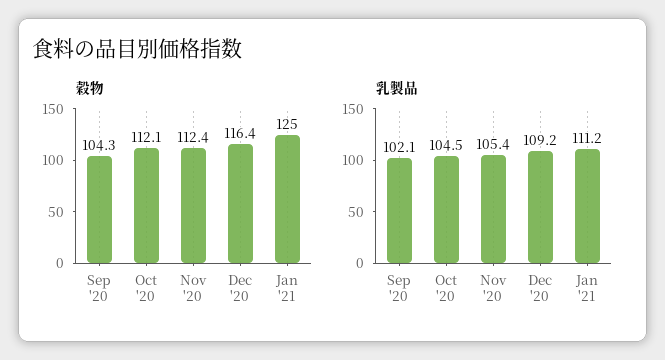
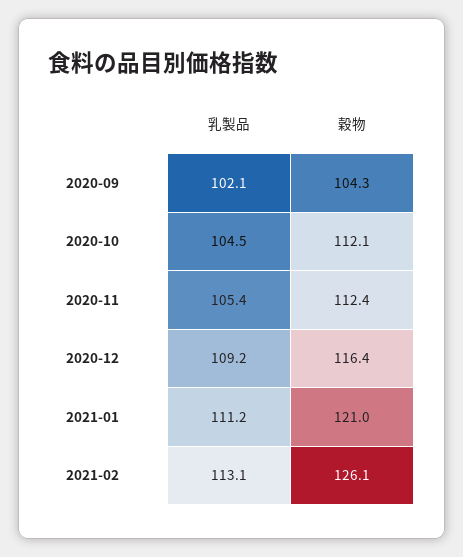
穀物, Jan '21: 125 -> 121
乳製品, 2021-02: none -> 113.1
穀物, 2021-02: none -> 126.1

